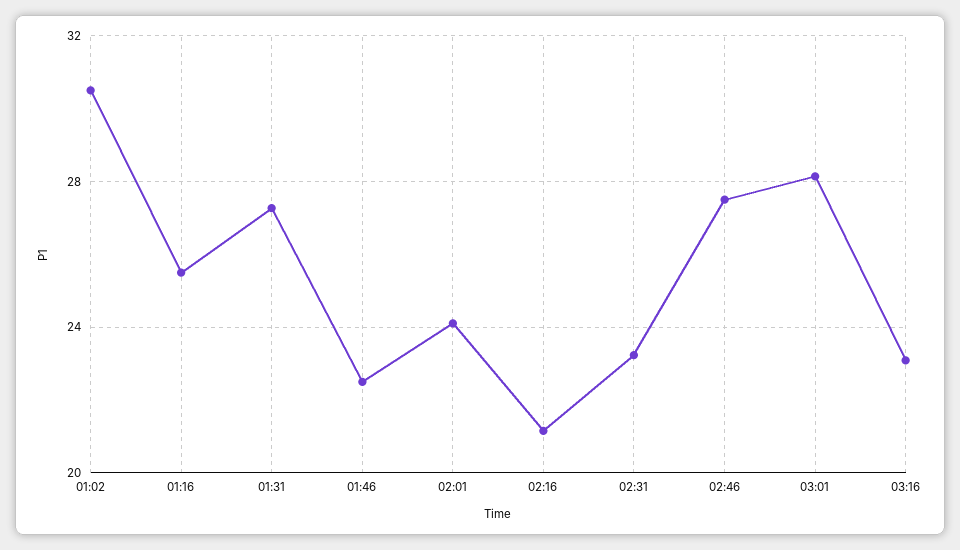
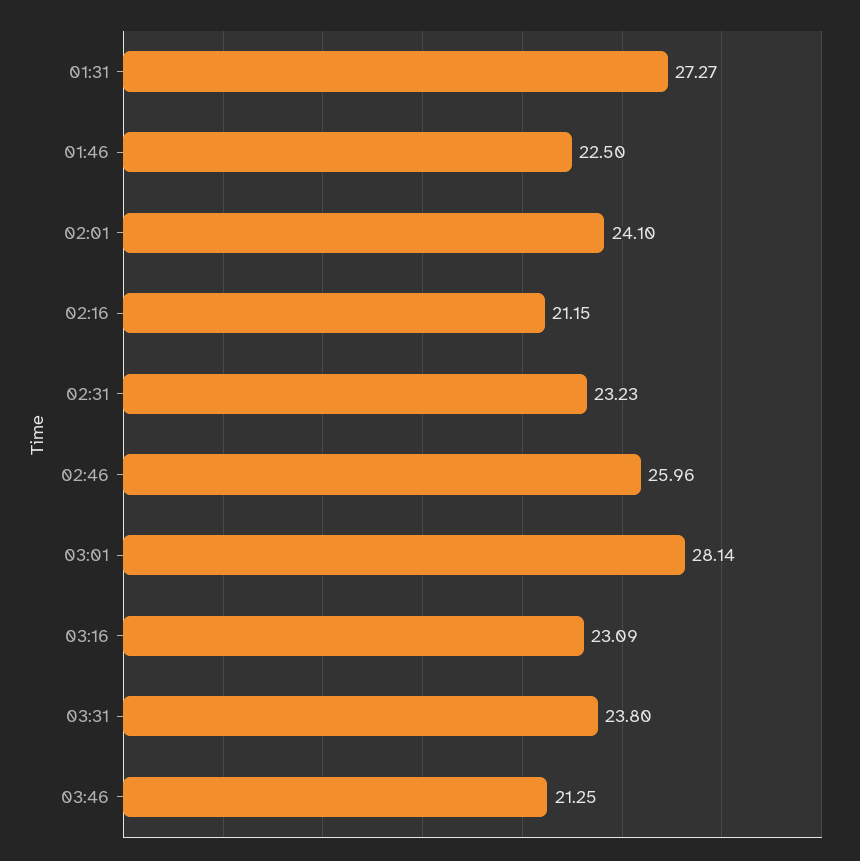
01:02: 30.5 -> none
01:16: 25.5 -> none
02:46: 27.5 -> 25.96
03:31: none -> 23.8
03:46: none -> 21.25

